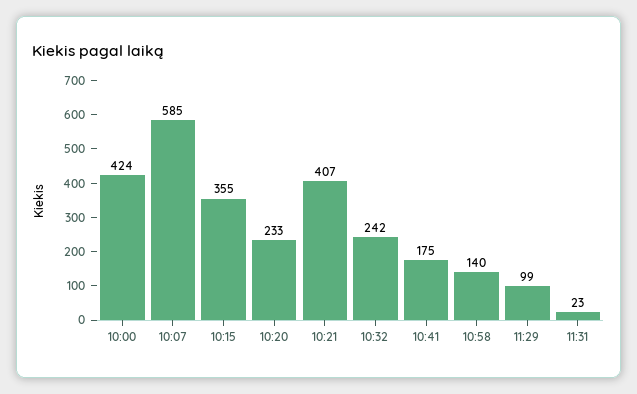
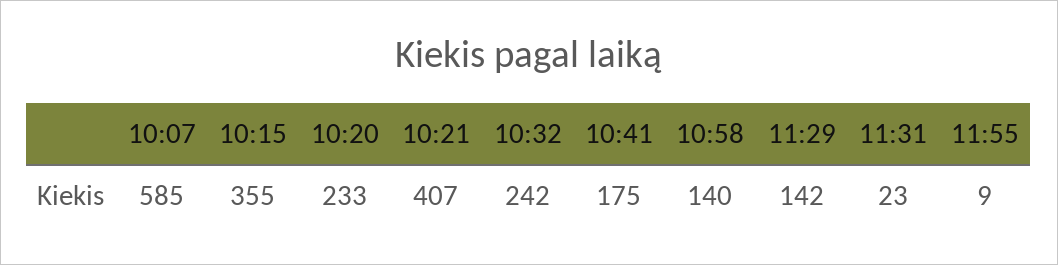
10:00: 424 -> none
11:29: 99 -> 142
11:55: none -> 9

